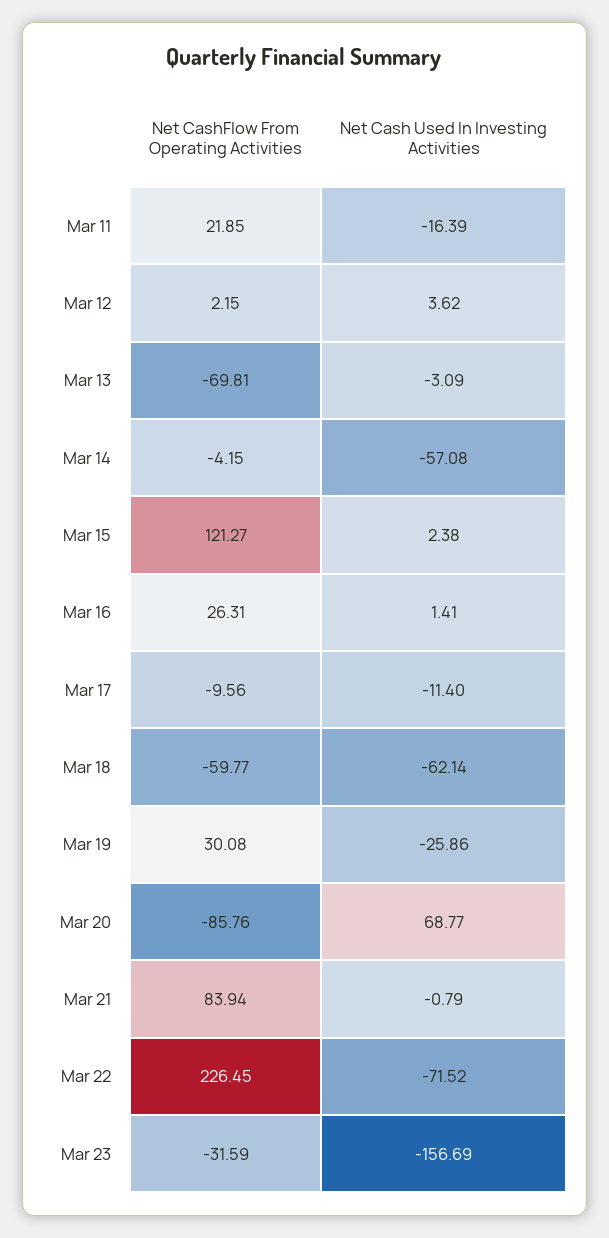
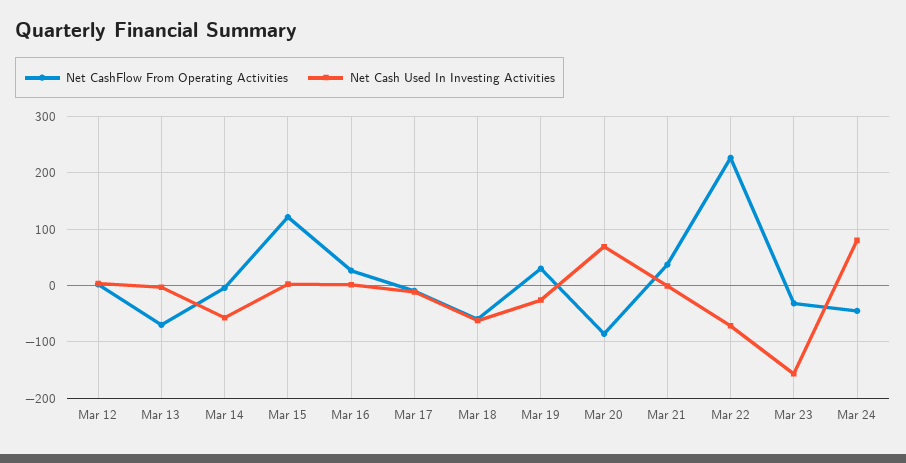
Net CashFlow From Operating Activities, Mar 11: 21.85 -> none
Net Cash Used In Investing Activities, Mar 11: -16.39 -> none
Net CashFlow From Operating Activities, Mar 21: 83.94 -> 40
Net CashFlow From Operating Activities, Mar 24: none -> -40
Net Cash Used In Investing Activities, Mar 24: none -> 80

